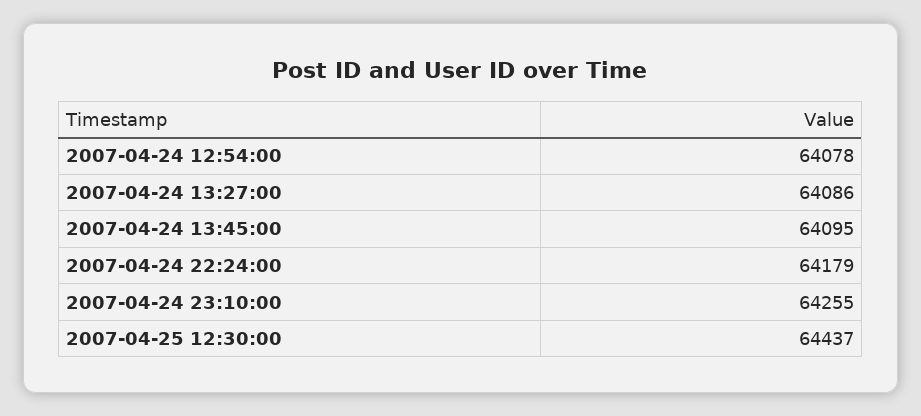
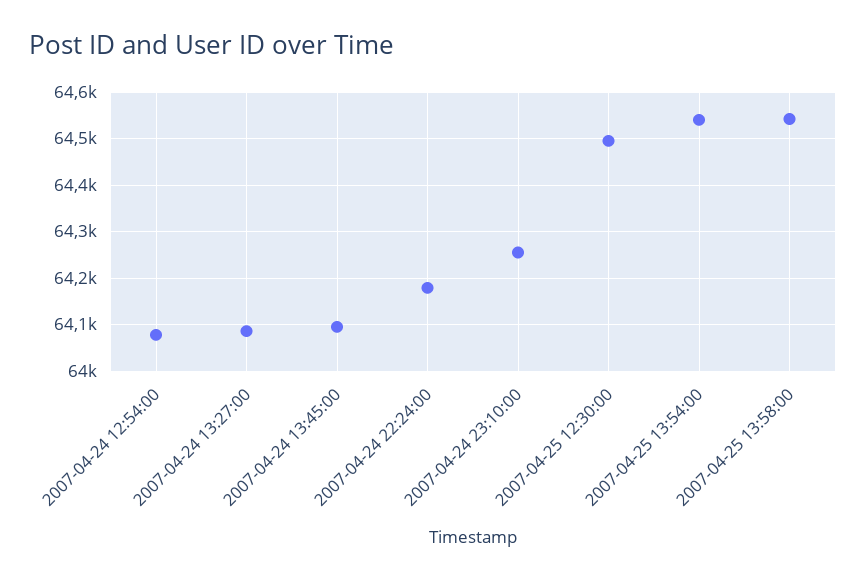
2007-04-25 12:30:00: 64437 -> 64500
2007-04-25 13:54:00: none -> 64540
2007-04-25 13:58:00: none -> 64540

